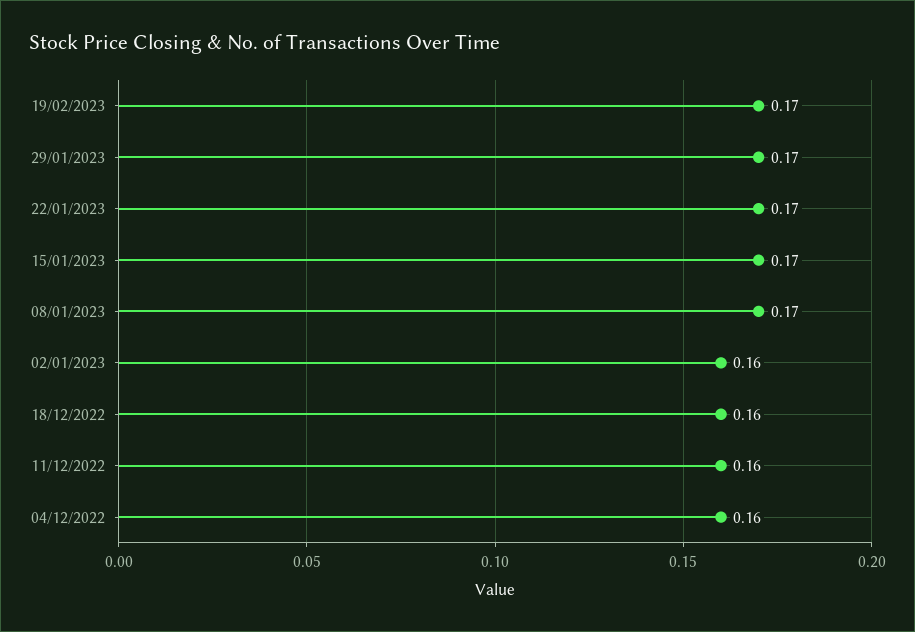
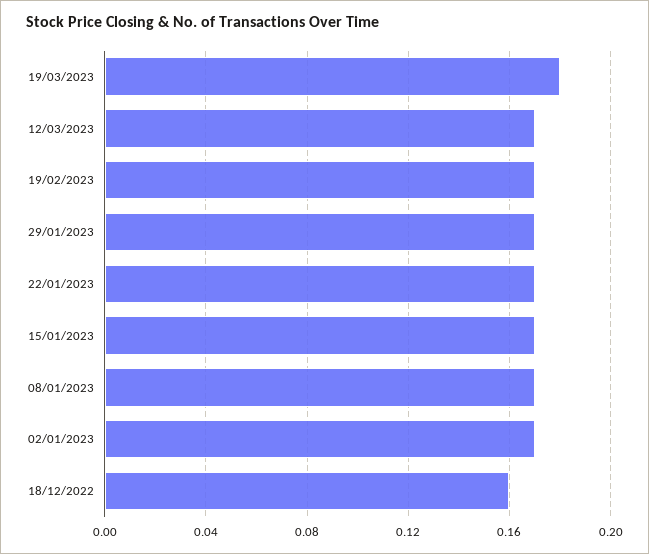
02/01/2023: 0.16 -> 0.17
11/12/2022: 0.16 -> none
04/12/2022: 0.16 -> none
19/03/2023: none -> 0.18
12/03/2023: none -> 0.17

